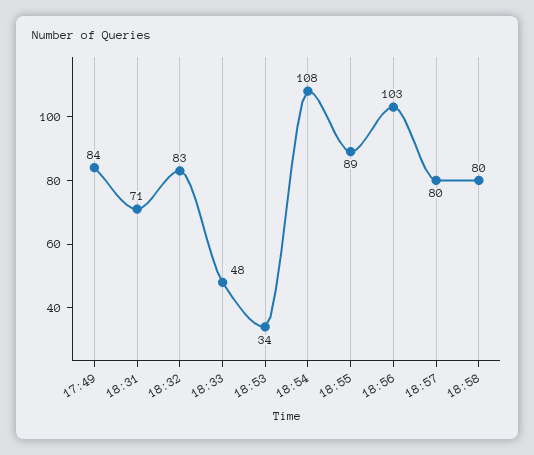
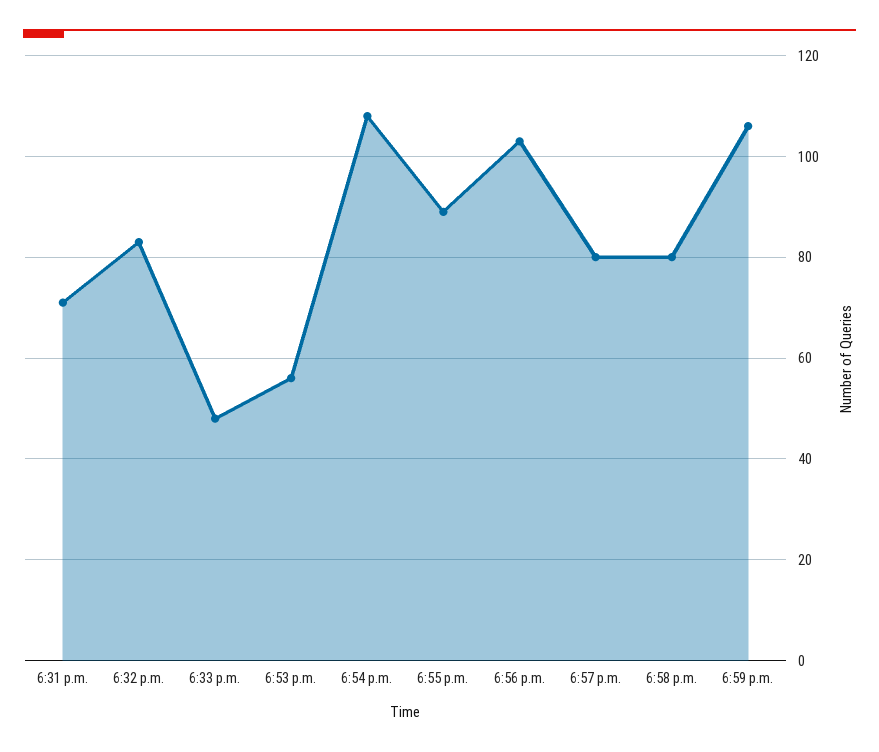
17:49: 84 -> none
18:53: 34 -> 55
6:59 p.m.: none -> 105

